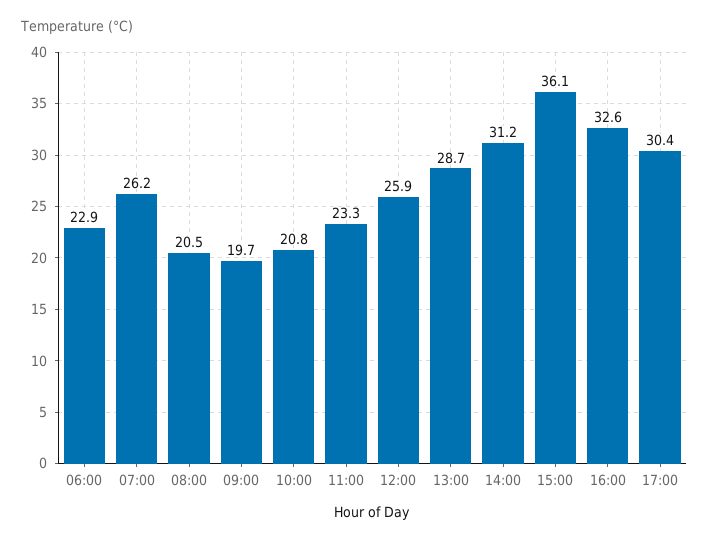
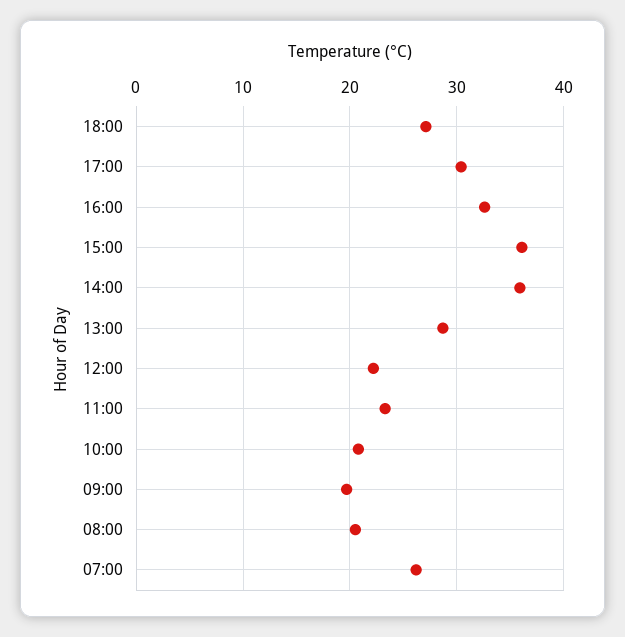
06:00: 22.9 -> none
12:00: 25.9 -> 22
14:00: 31.2 -> 36
18:00: none -> 27

